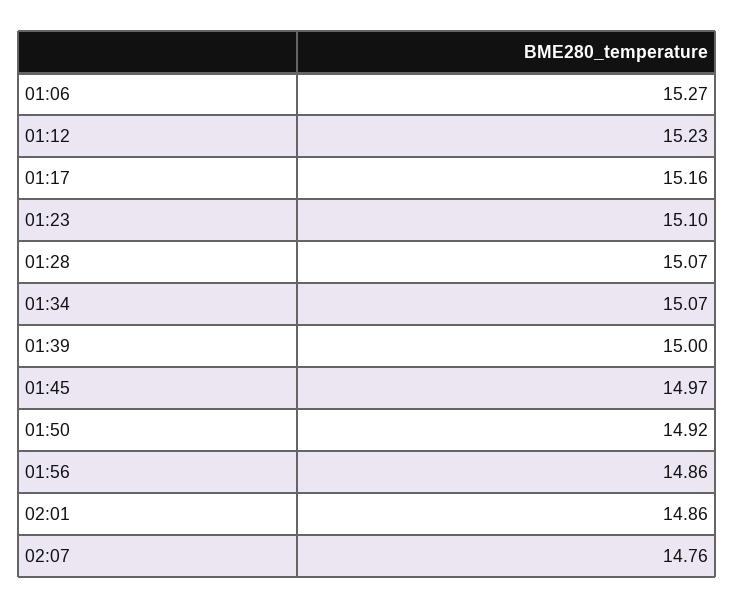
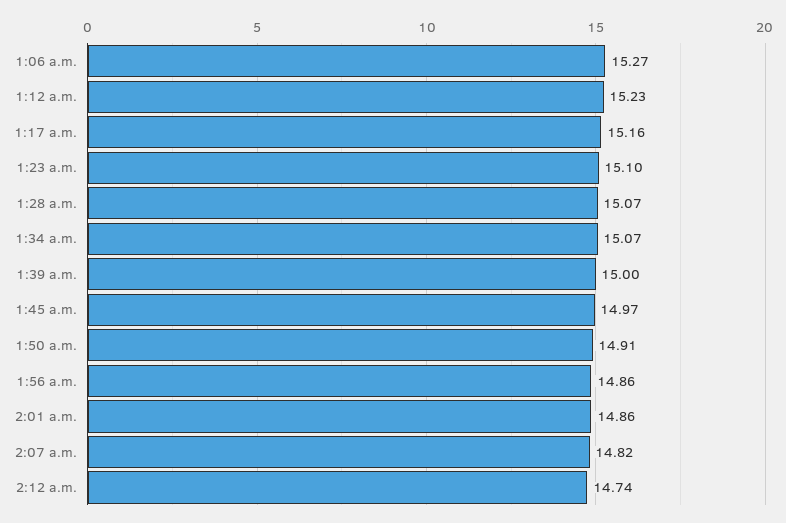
01:50: 14.92 -> 14.91
02:07: 14.76 -> 14.82
2:12 a.m.: none -> 14.74

